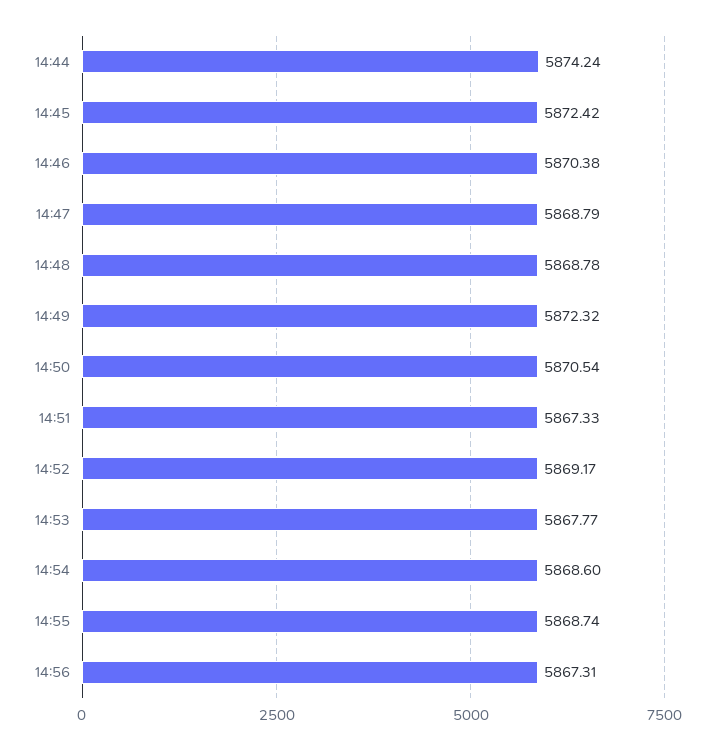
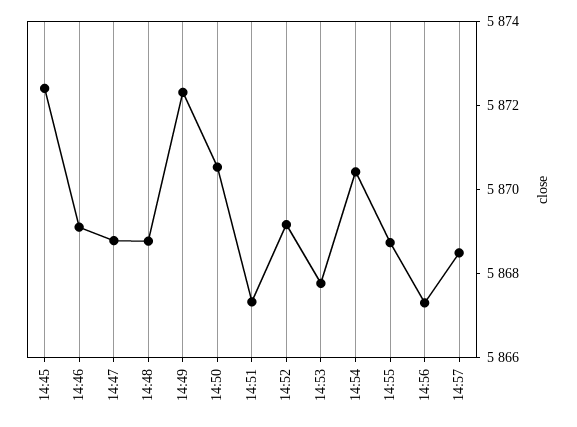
14:44: 5874.24 -> none
14:46: 5870.38 -> 5869
14:54: 5868.6 -> 5870.5
14:57: none -> 5868.5

